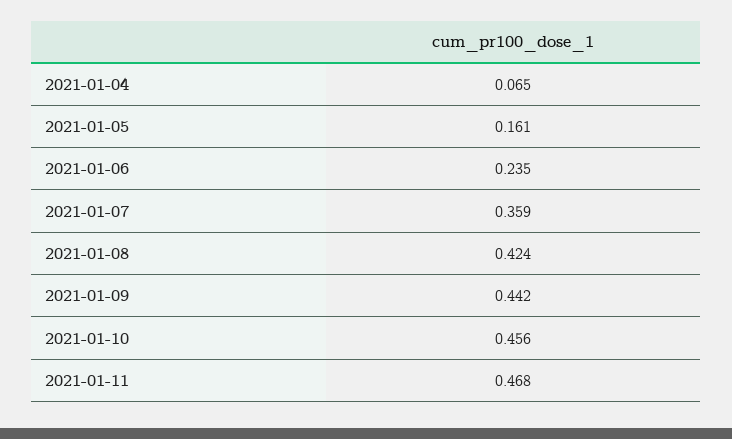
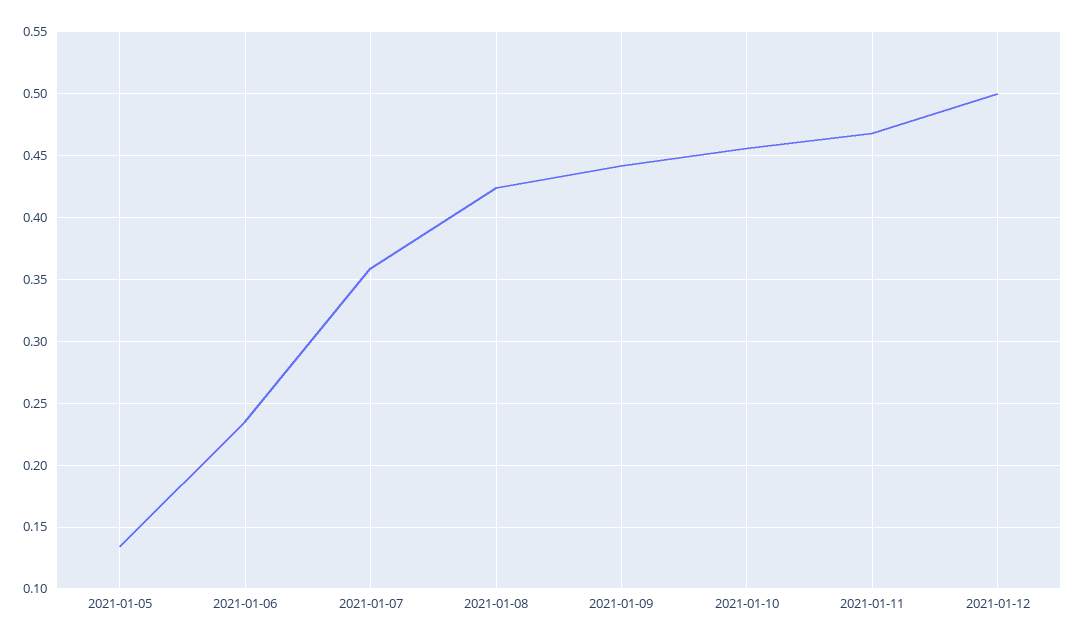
2021-01-04: 0.065 -> none
2021-01-05: 0.161 -> 0.135
2021-01-12: none -> 0.5

